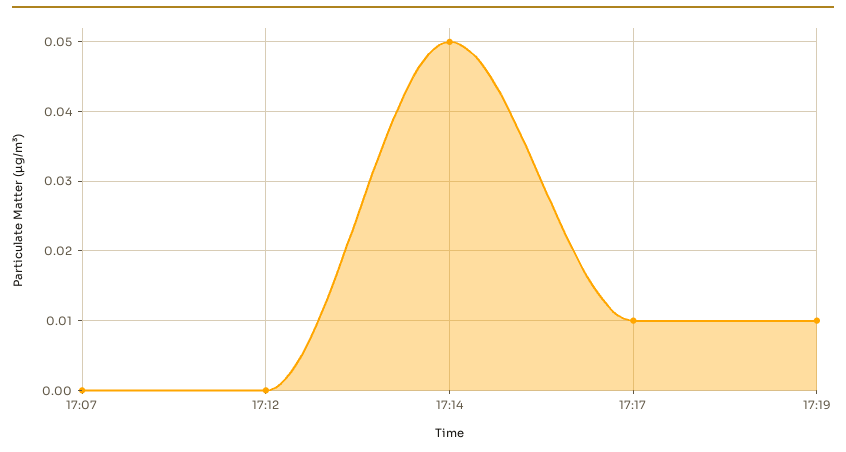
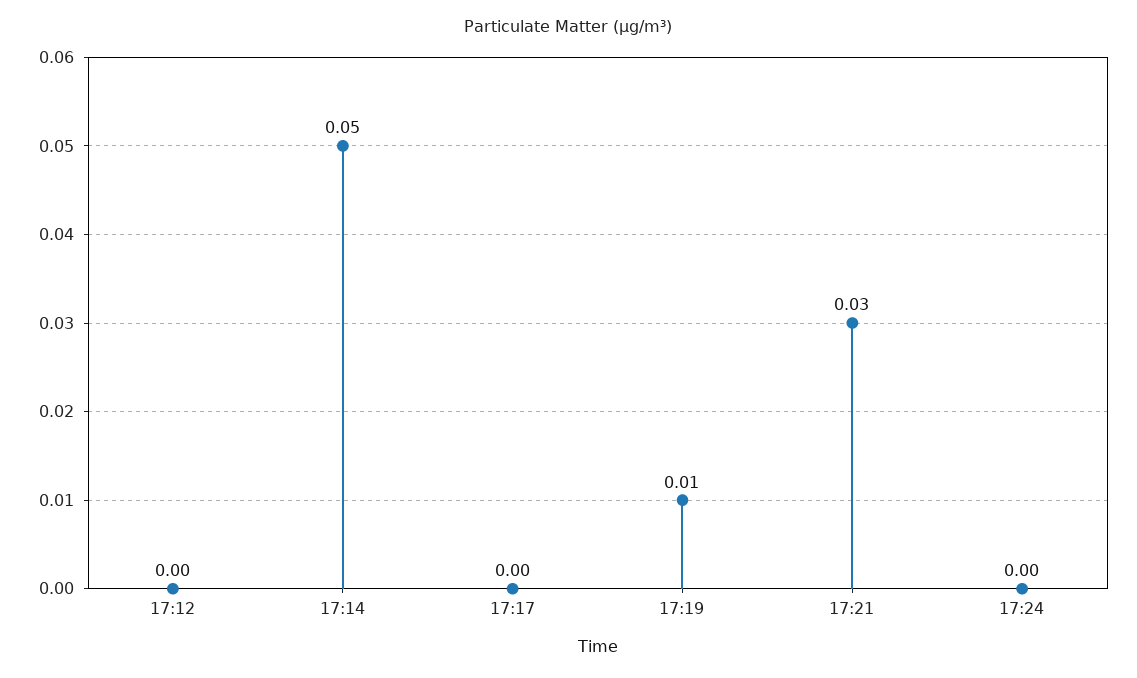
17:07: 0 -> none
17:17: 0.01 -> 0
17:21: none -> 0.03
17:24: none -> 0

